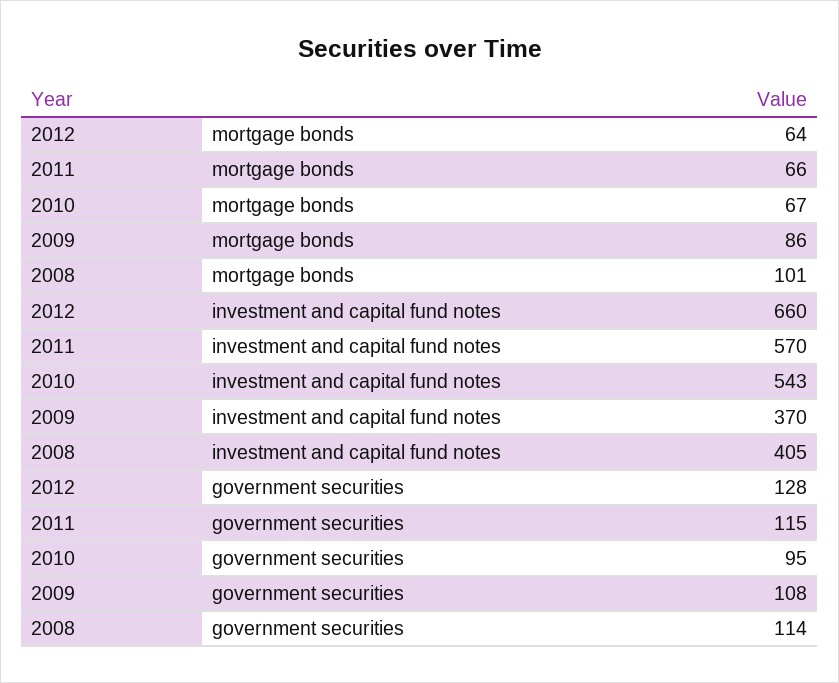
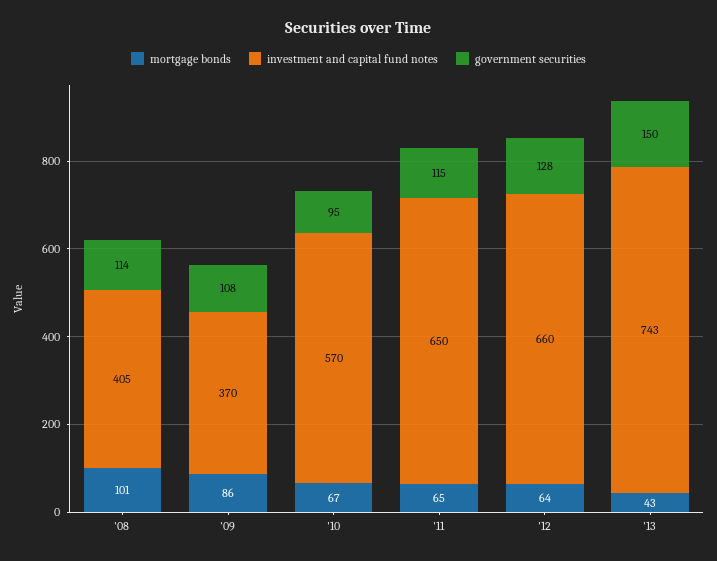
mortgage bonds, 2011: 66 -> 65
investment and capital fund notes, 2011: 570 -> 650
investment and capital fund notes, 2010: 543 -> 570
mortgage bonds, '13: none -> 43
investment and capital fund notes, '13: none -> 743
government securities, '13: none -> 150

